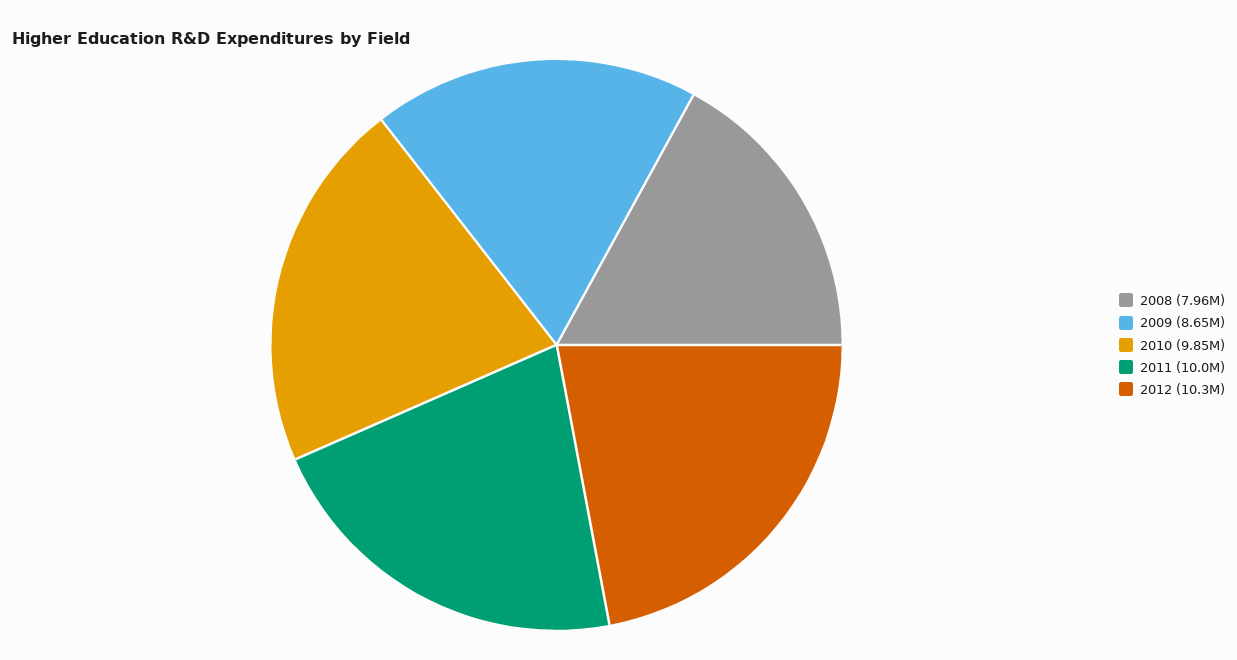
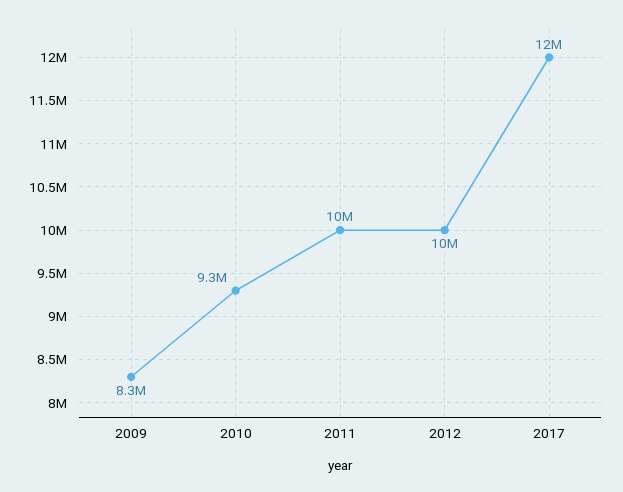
2008: 7960000 -> none
2009: 8650000 -> 8300000
2010: 9850000 -> 9300000
2017: none -> 12000000

